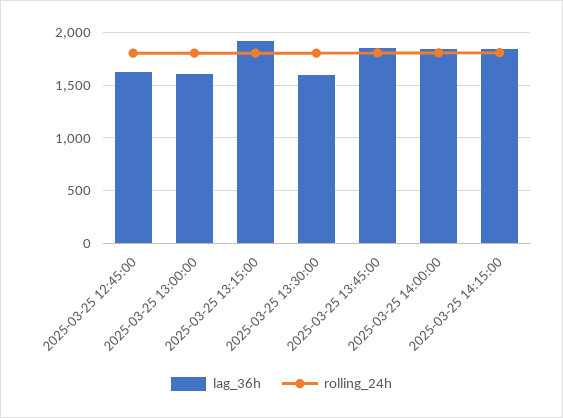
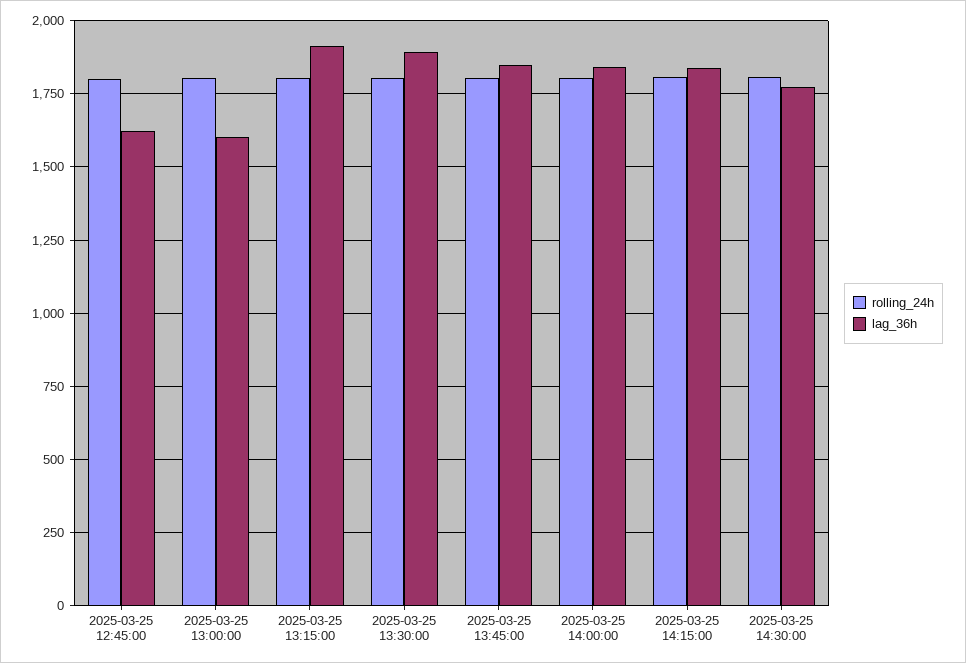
lag_36h, 2025-03-25 13:30:00: 1600 -> 1900
rolling_24h, 2025-03-25 14:30:00: none -> 1800
lag_36h, 2025-03-25 14:30:00: none -> 1775

